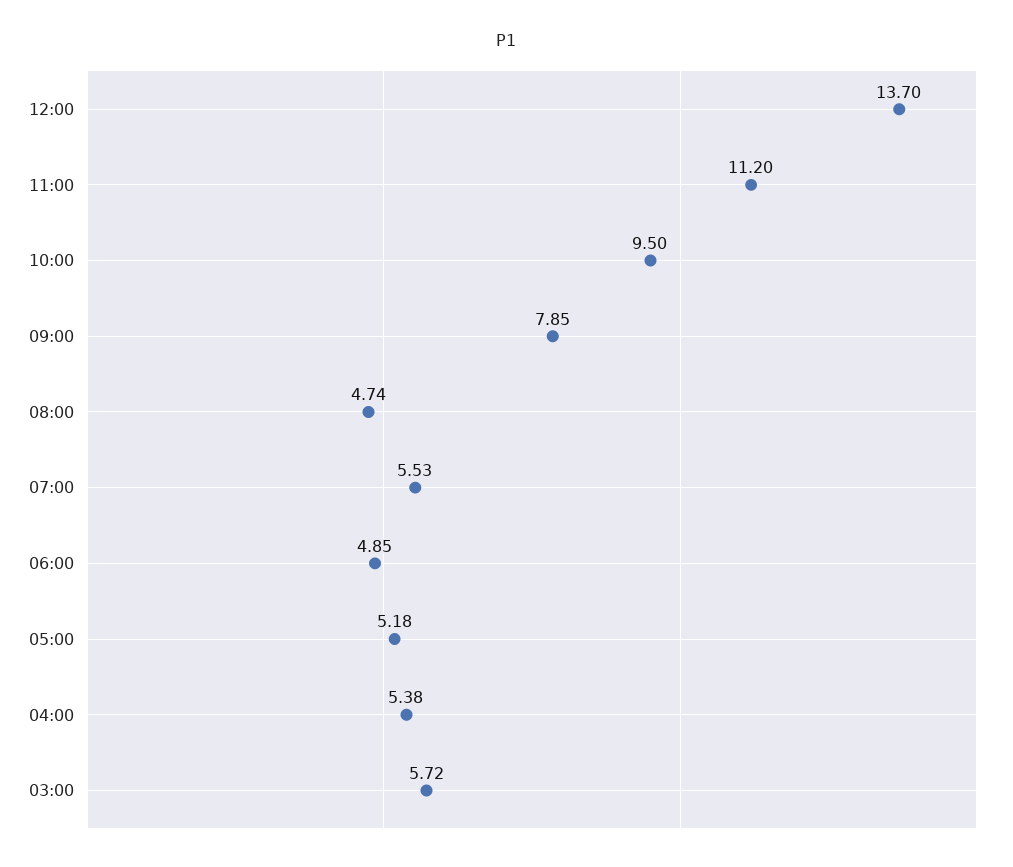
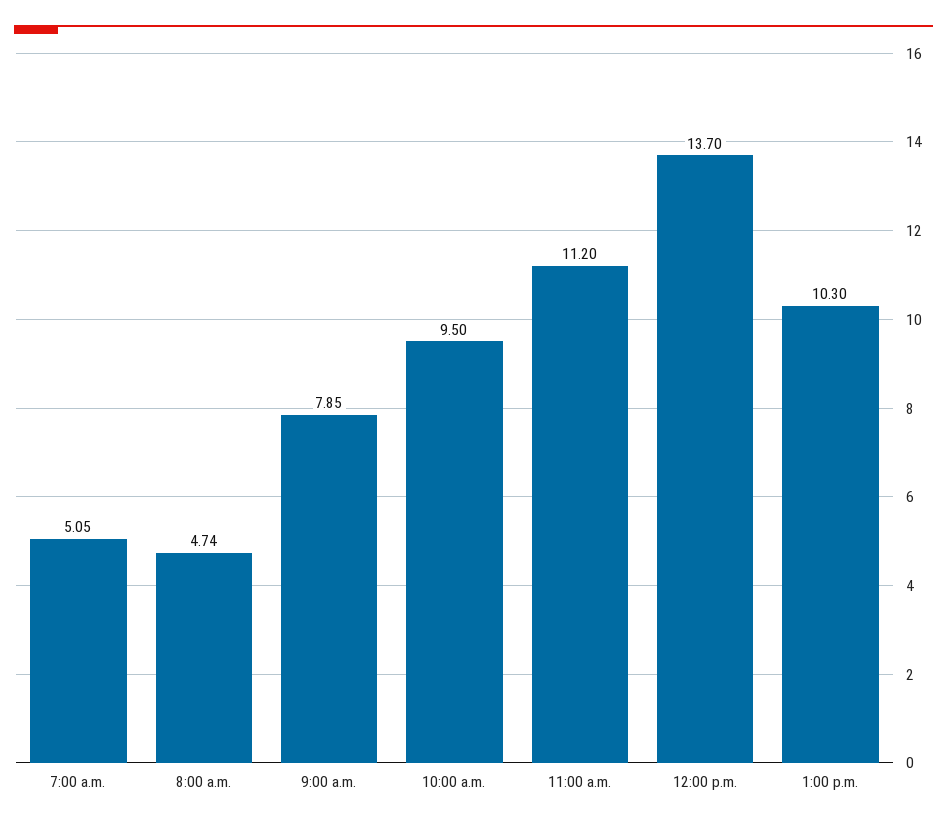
07:00: 5.53 -> 5.05
06:00: 4.85 -> none
05:00: 5.18 -> none
04:00: 5.38 -> none
03:00: 5.72 -> none
1:00 p.m.: none -> 10.3

